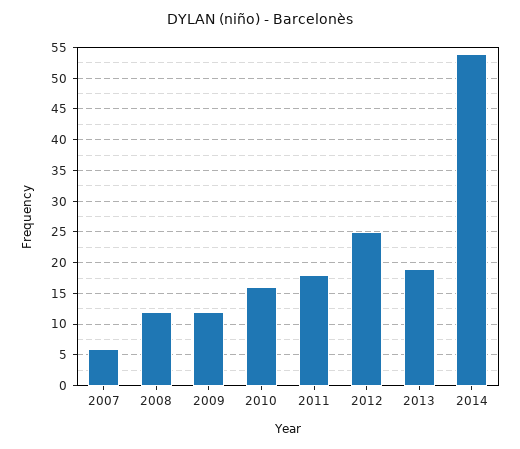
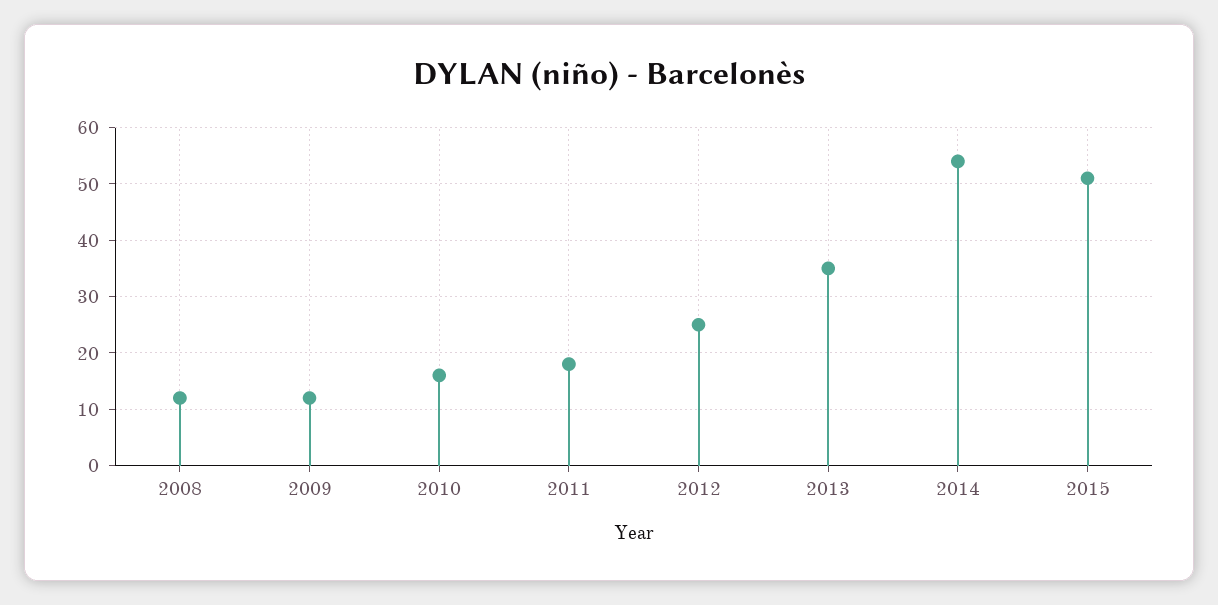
2007: 6 -> none
2013: 19 -> 35
2015: none -> 50

